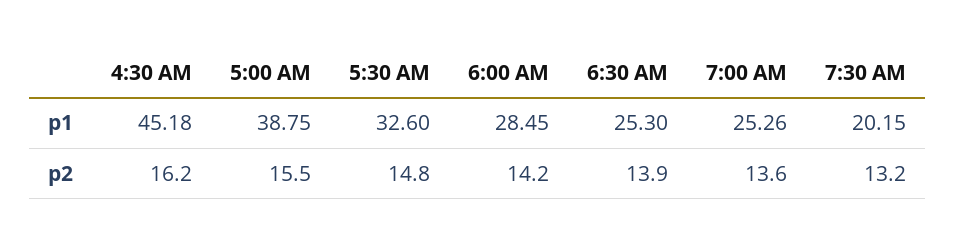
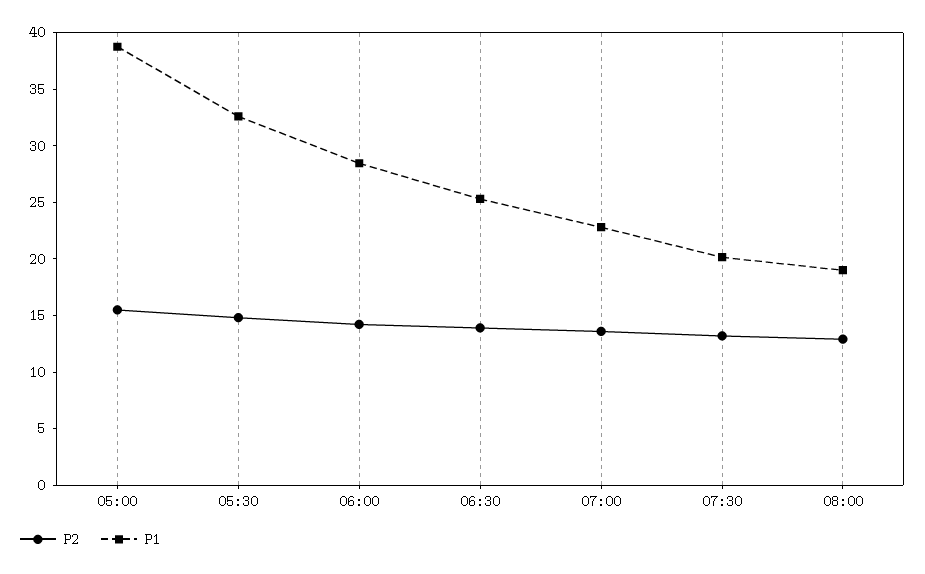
p1, 4:30 AM: 45.18 -> none
p1, 7:00 AM: 25.26 -> 23
p2, 4:30 AM: 16.2 -> none
p2, 08:00: none -> 13
p1, 08:00: none -> 19

